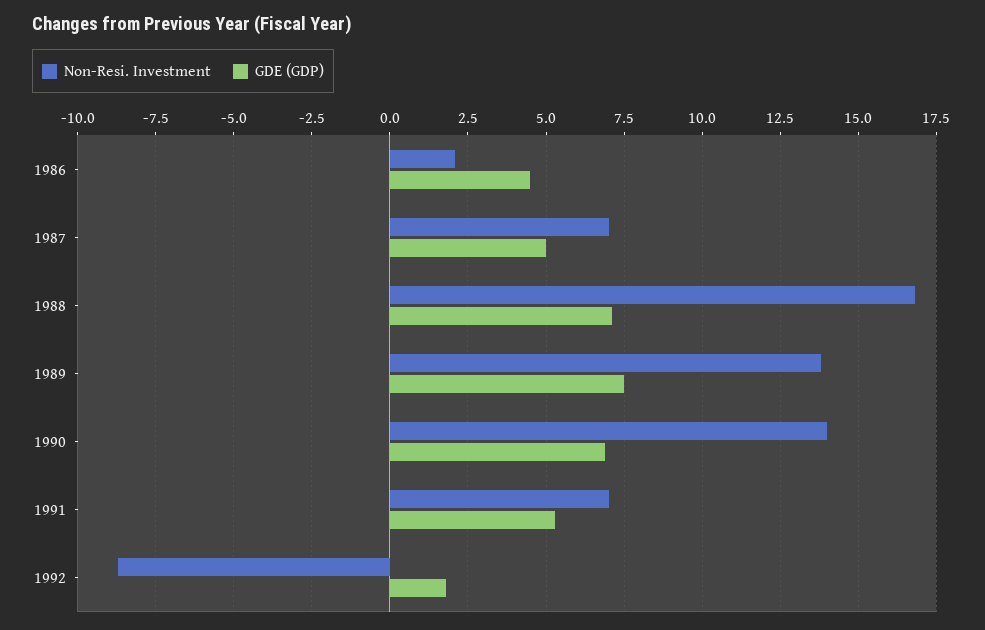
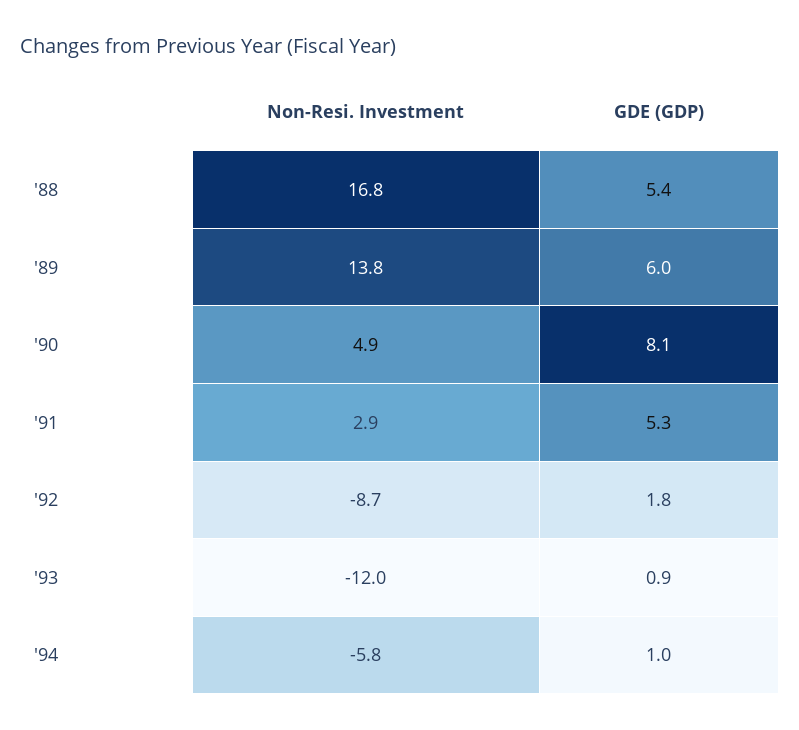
Non-Resi. Investment, 1986: 2 -> none
GDE (GDP), 1986: 4.5 -> none
Non-Resi. Investment, 1987: 7 -> none
GDE (GDP), 1987: 5 -> none
GDE (GDP), 1988: 7 -> 5.4
GDE (GDP), 1989: 7.5 -> 6
Non-Resi. Investment, 1990: 14 -> 4.9
GDE (GDP), 1990: 7 -> 8.1
Non-Resi. Investment, 1991: 7 -> 2.9
Non-Resi. Investment, '93: none -> -12
GDE (GDP), '93: none -> 0.9
Non-Resi. Investment, '94: none -> -5.8
GDE (GDP), '94: none -> 1

